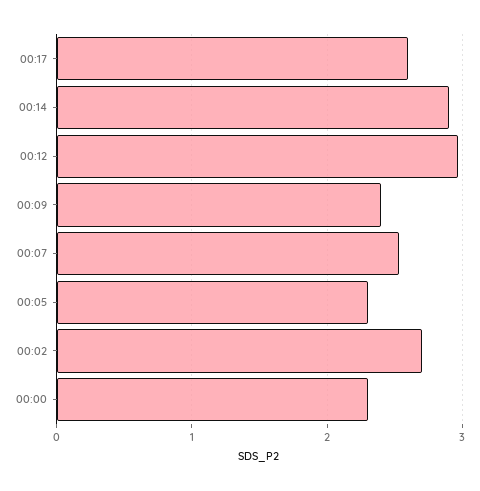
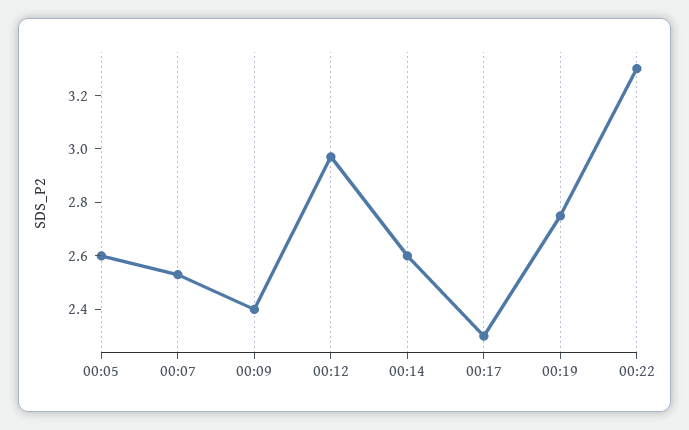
00:17: 2.6 -> 2.3
00:14: 2.9 -> 2.6
00:05: 2.3 -> 2.6
00:02: 2.7 -> none
00:00: 2.3 -> none
00:19: none -> 2.75
00:22: none -> 3.3

